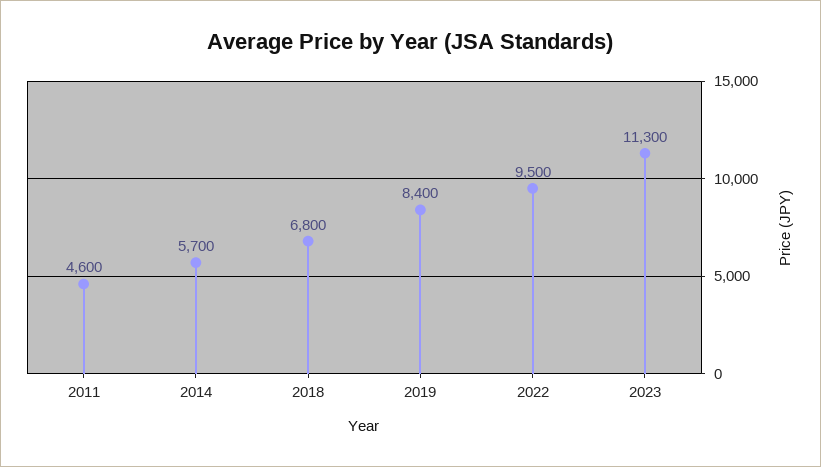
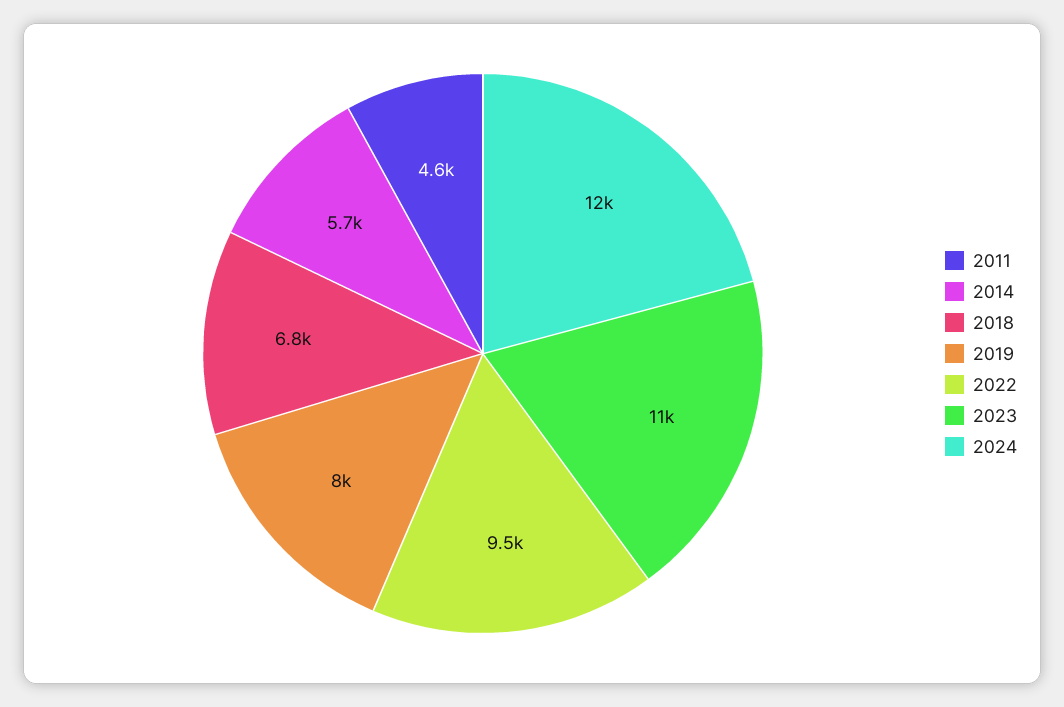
2019: 8400 -> 8000
2024: none -> 12000

